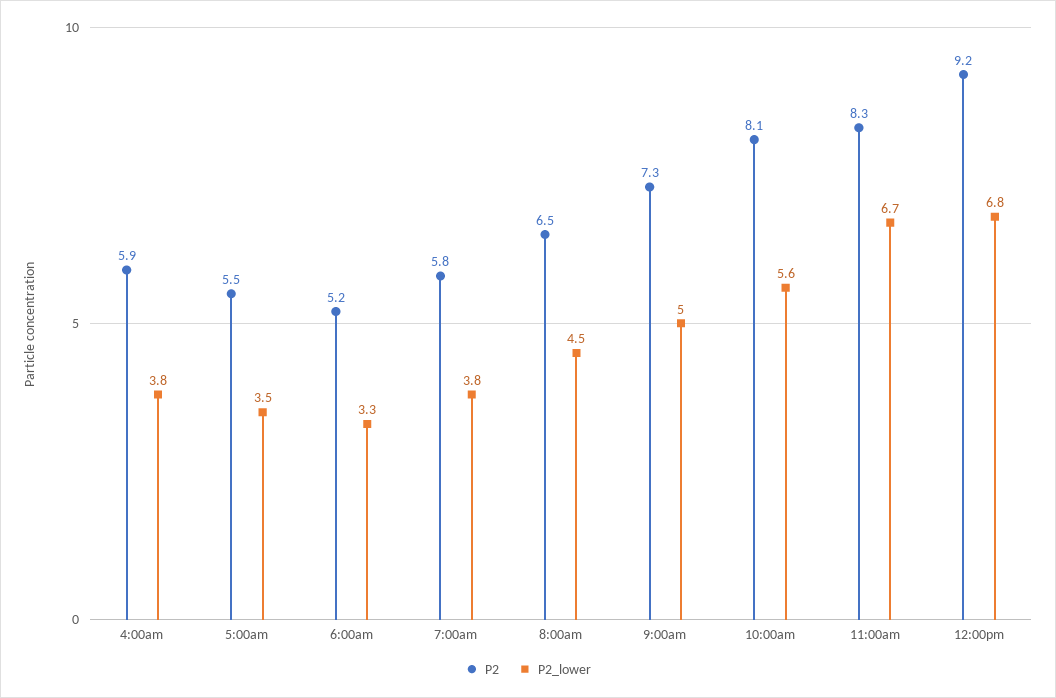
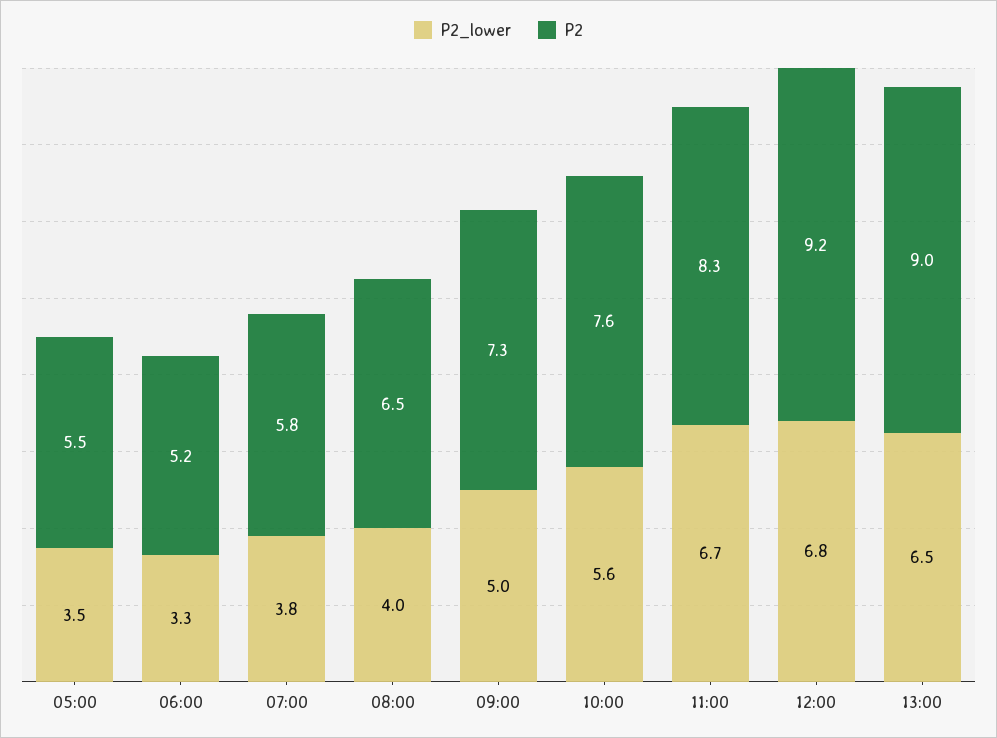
P2, 4:00am: 5.9 -> none
P2_lower, 4:00am: 3.8 -> none
P2_lower, 8:00am: 4.5 -> 4
P2, 10:00am: 8.1 -> 7.6
P2_lower, 13:00: none -> 6.5
P2, 13:00: none -> 9

